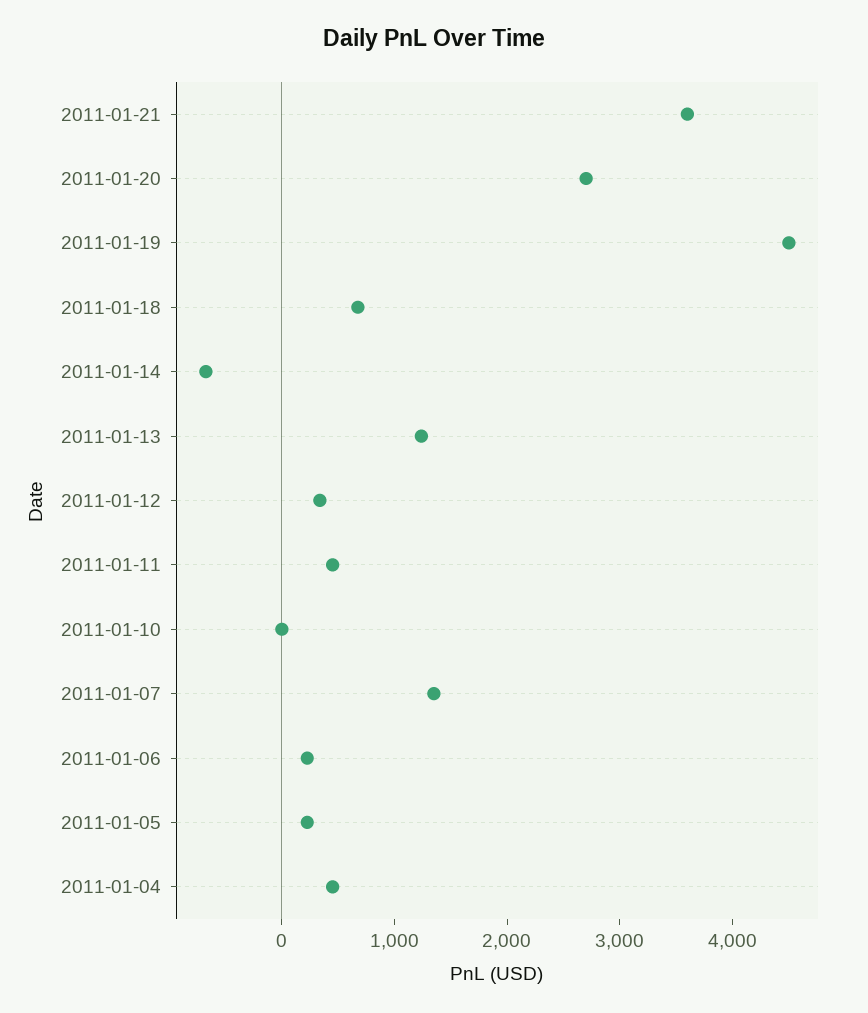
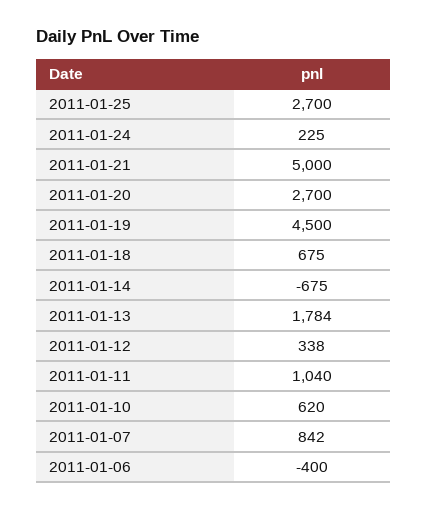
2011-01-21: 3600 -> 5000
2011-01-13: 1200 -> 1784
2011-01-11: 400 -> 1040
2011-01-10: 0 -> 620
2011-01-07: 1400 -> 842
2011-01-06: 200 -> -400
2011-01-05: 200 -> none
2011-01-04: 400 -> none
2011-01-25: none -> 2700
2011-01-24: none -> 225

